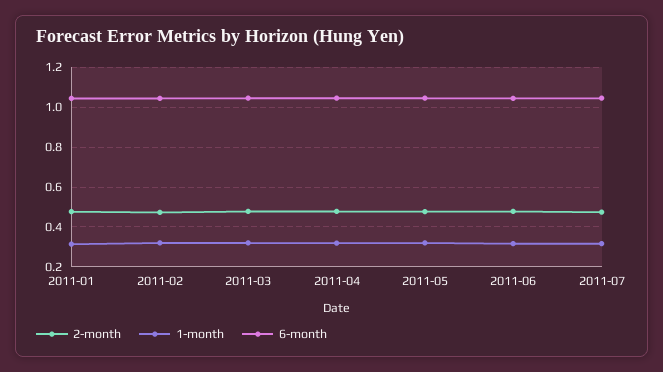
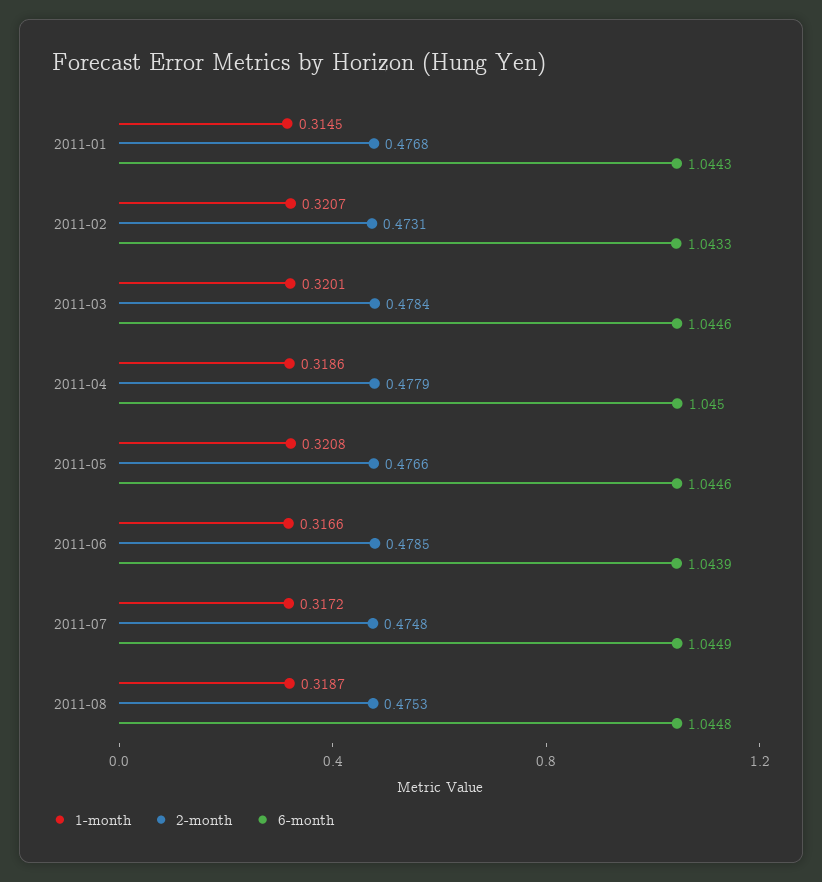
1-month, 2011-08: none -> 0.3187
2-month, 2011-08: none -> 0.4753
6-month, 2011-08: none -> 1.0448

